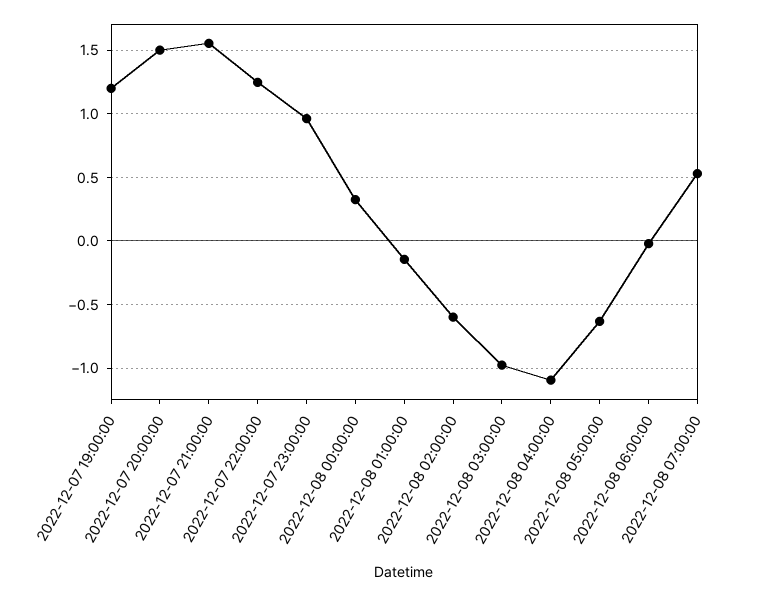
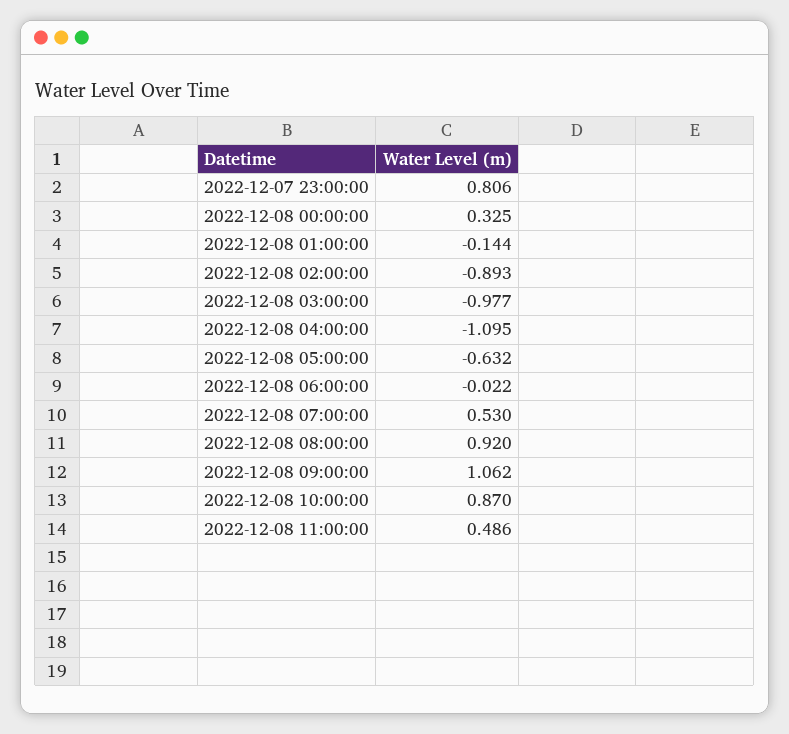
2022-12-07 19:00:00: 1.2 -> none
2022-12-07 20:00:00: 1.5 -> none
2022-12-07 21:00:00: 1.55 -> none
2022-12-07 22:00:00: 1.25 -> none
2022-12-07 23:00:00: 0.95 -> 0.806
2022-12-08 02:00:00: -0.6 -> -0.893
2022-12-08 08:00:00: none -> 0.92
2022-12-08 09:00:00: none -> 1.062
2022-12-08 10:00:00: none -> 0.87
2022-12-08 11:00:00: none -> 0.486

